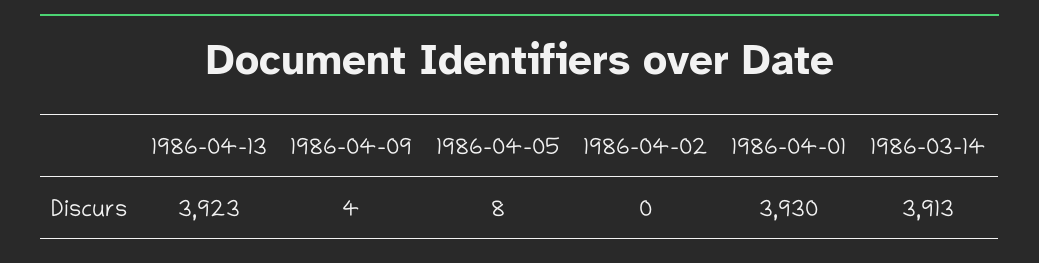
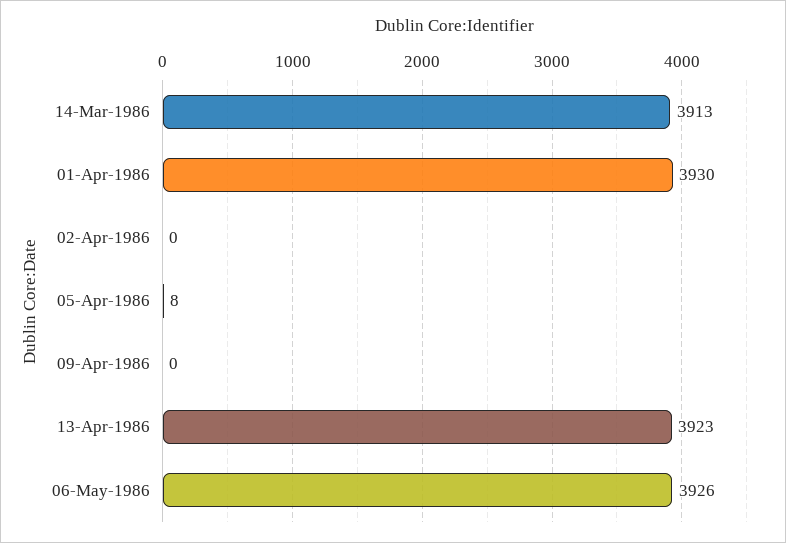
1986-04-09: 4 -> 0
06-May-1986: none -> 3926

